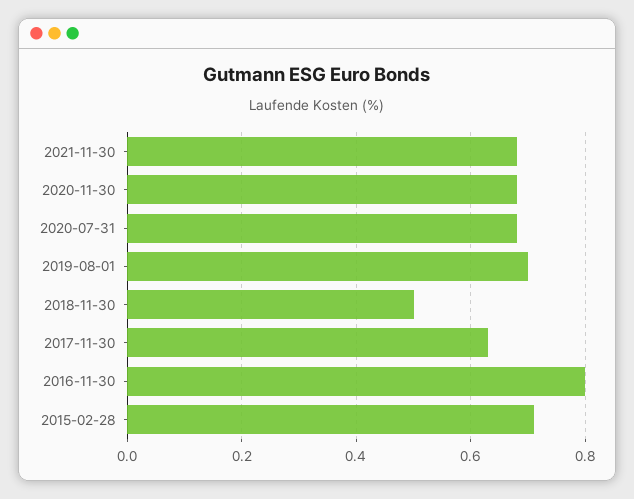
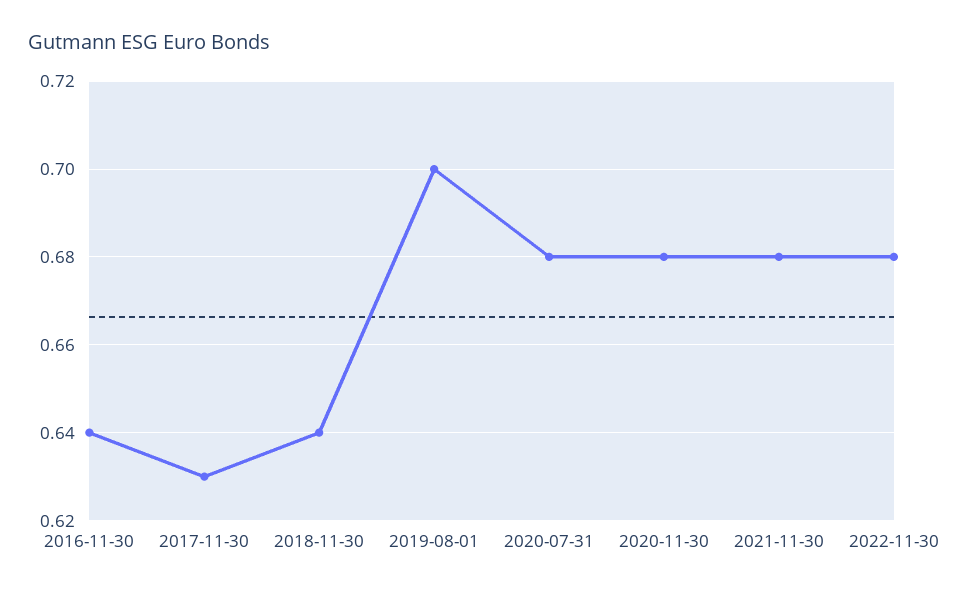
2018-11-30: 0.5 -> 0.64
2016-11-30: 0.8 -> 0.64
2015-02-28: 0.7 -> none
2022-11-30: none -> 0.68

